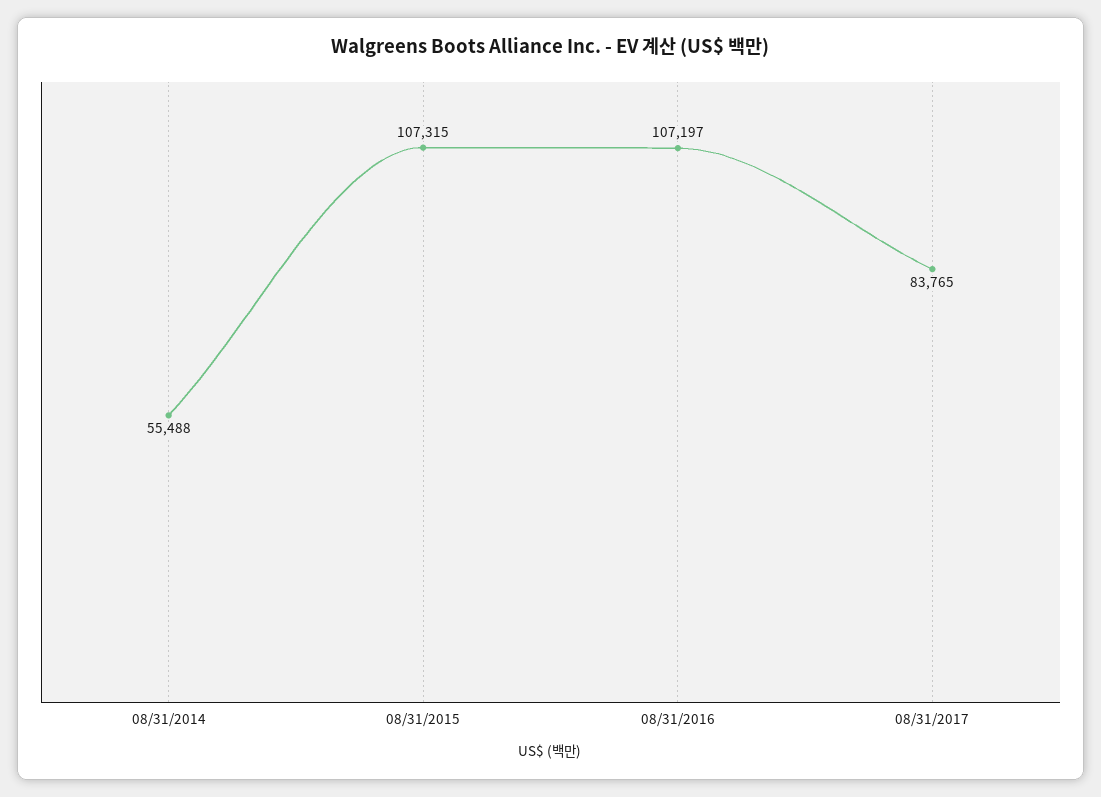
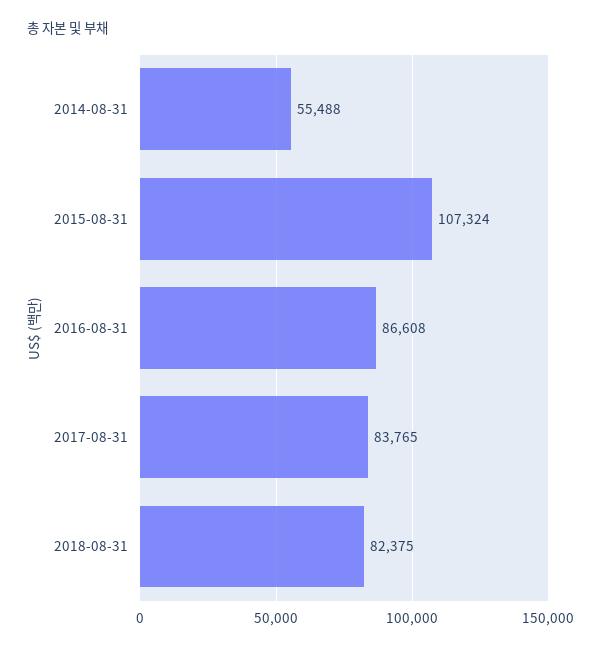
08/31/2015: 107315 -> 107324
08/31/2016: 107197 -> 86608
2018-08-31: none -> 82375

